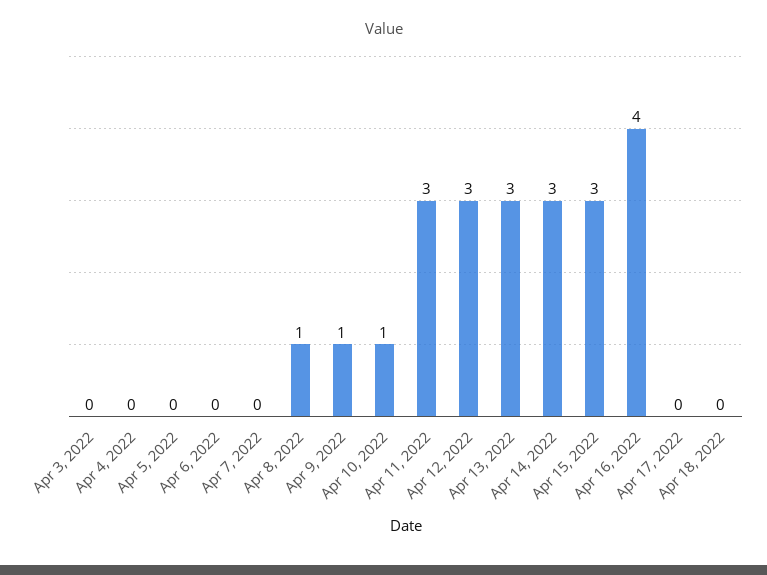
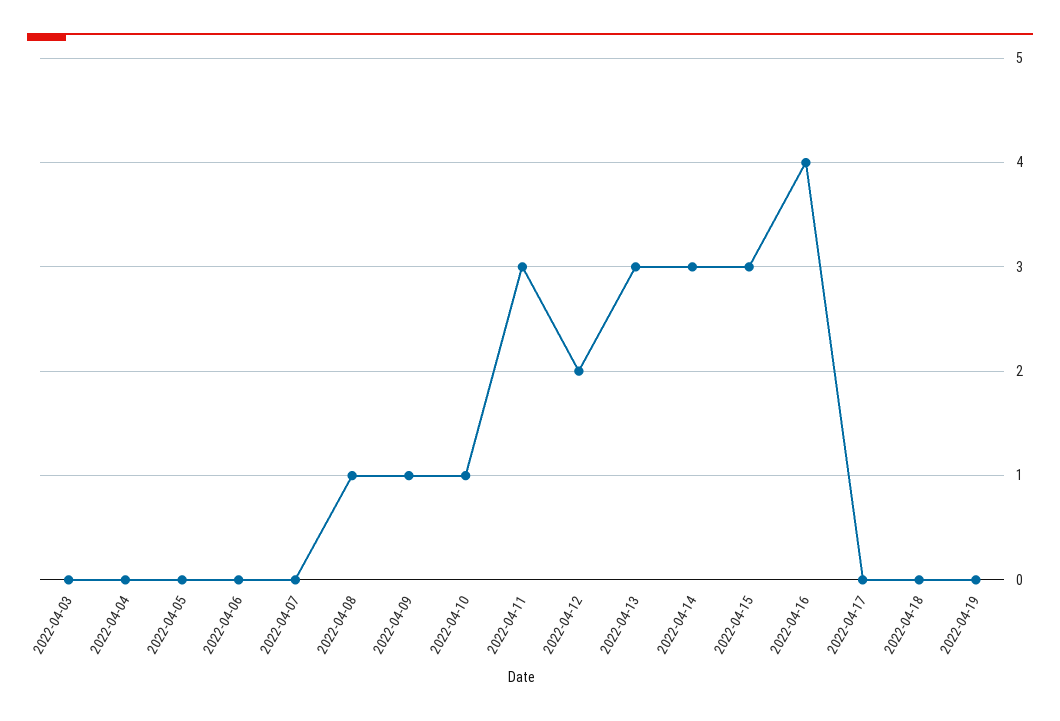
Apr 12, 2022: 3 -> 2
2022-04-19: none -> 0

